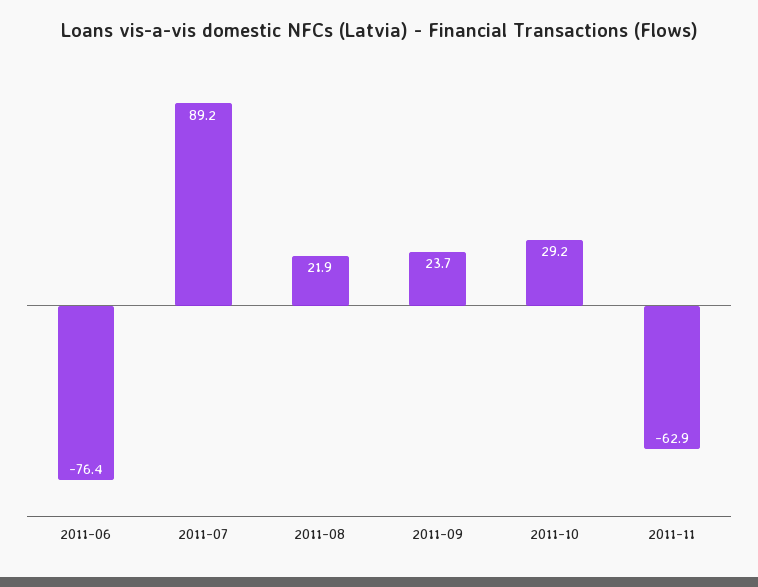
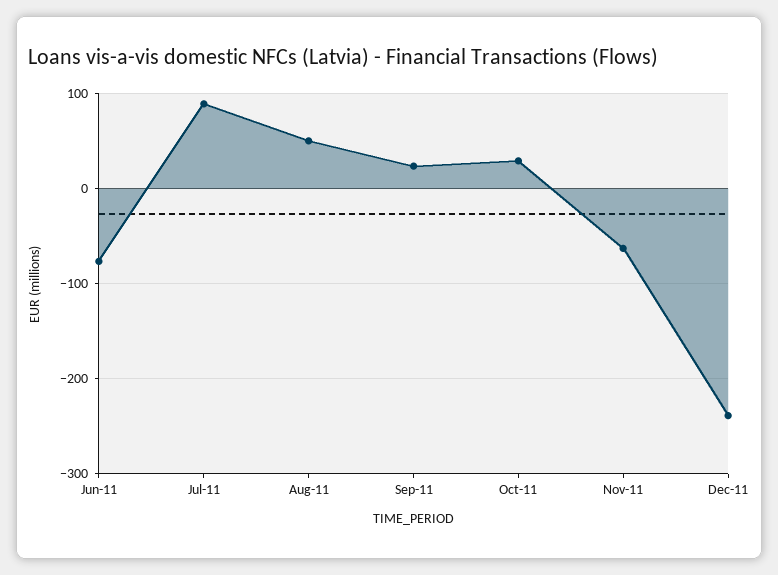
2011-08: 21.9 -> 50
Dec-11: none -> -240

